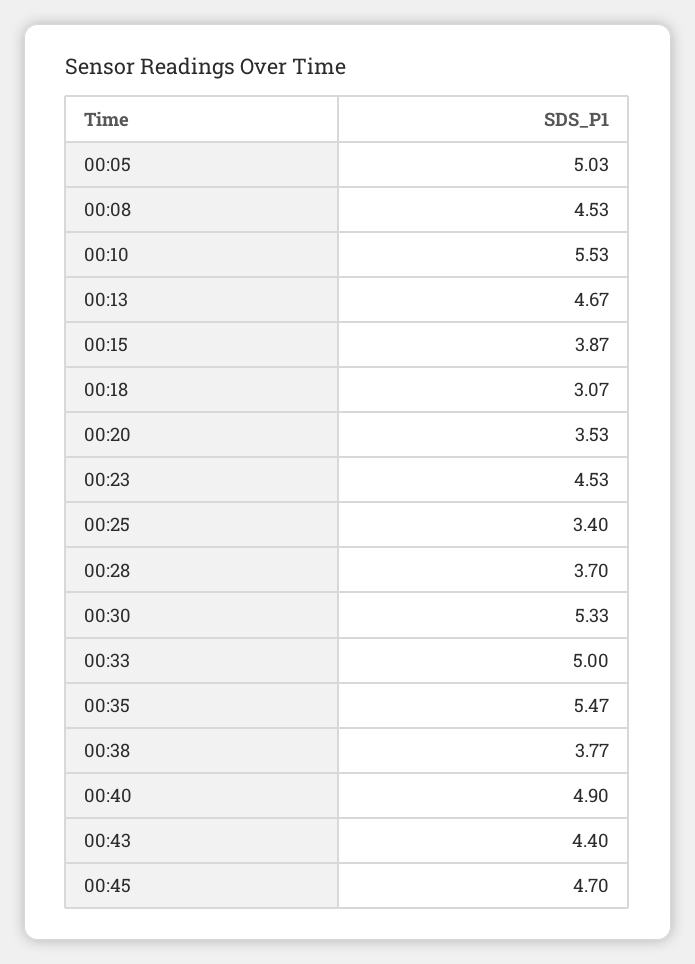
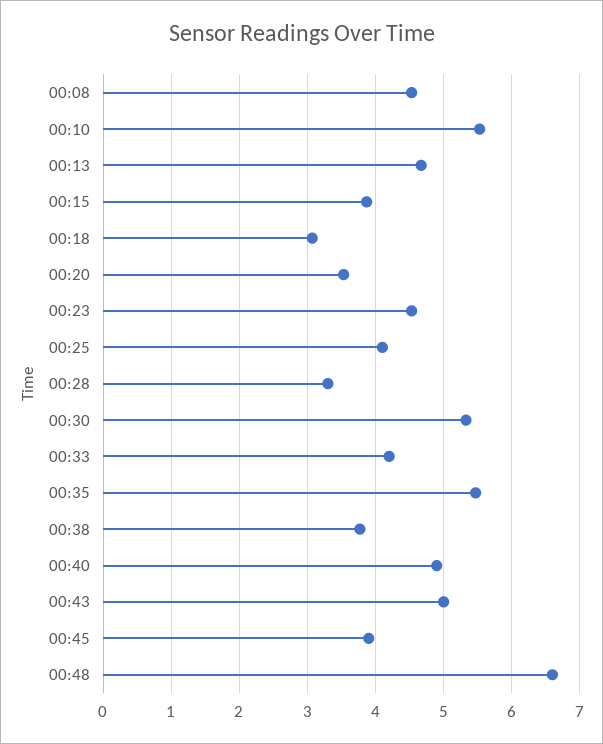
00:05: 5.03 -> none
00:25: 3.4 -> 4.1
00:28: 3.7 -> 3.3
00:33: 5 -> 4.2
00:43: 4.4 -> 5
00:45: 4.7 -> 3.9
00:48: none -> 6.6

